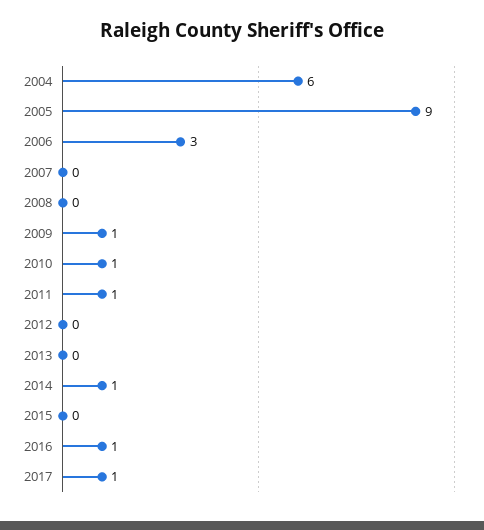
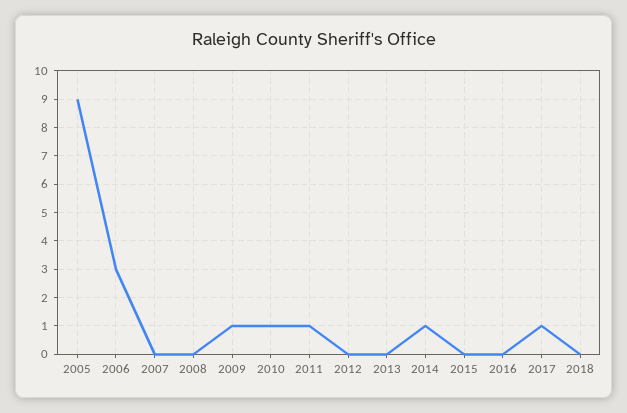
2004: 6 -> none
2016: 1 -> 0
2018: none -> 0

